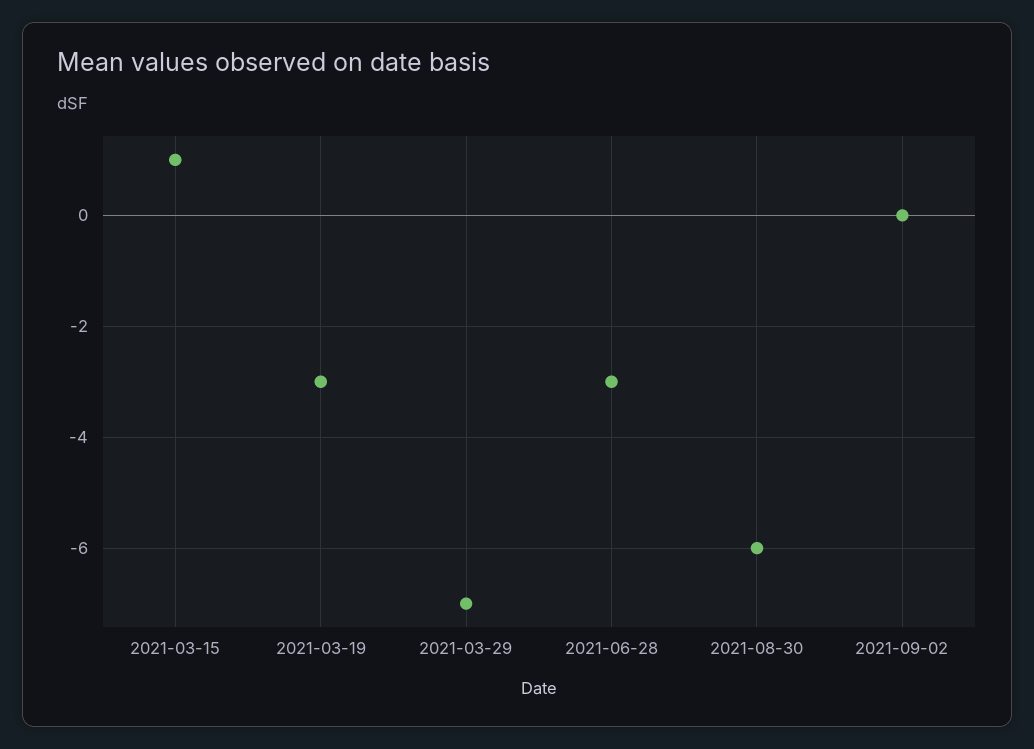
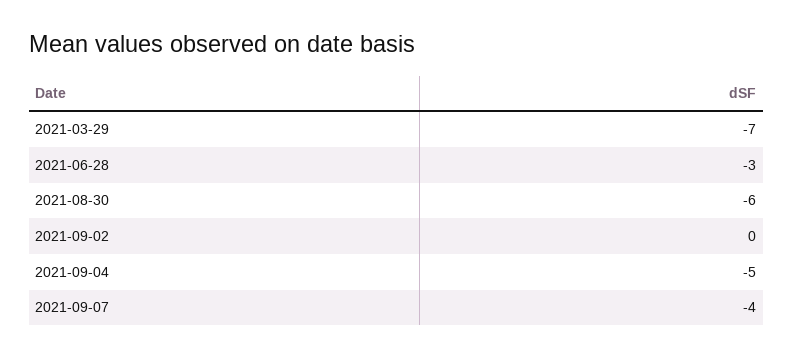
2021-03-15: 1 -> none
2021-03-19: -3 -> none
2021-09-04: none -> -5
2021-09-07: none -> -4

